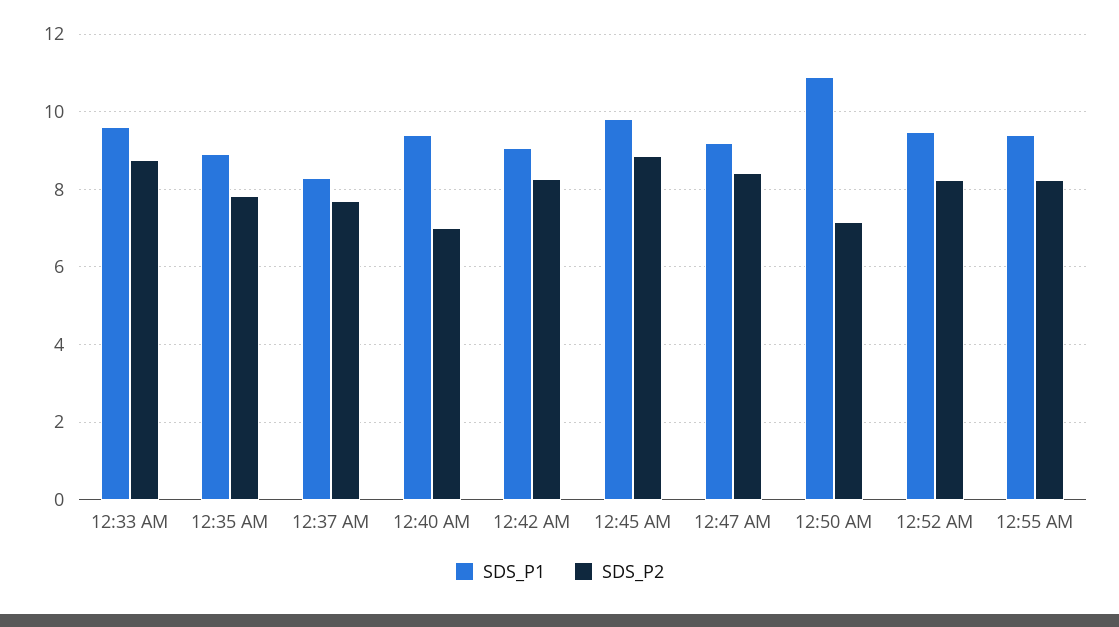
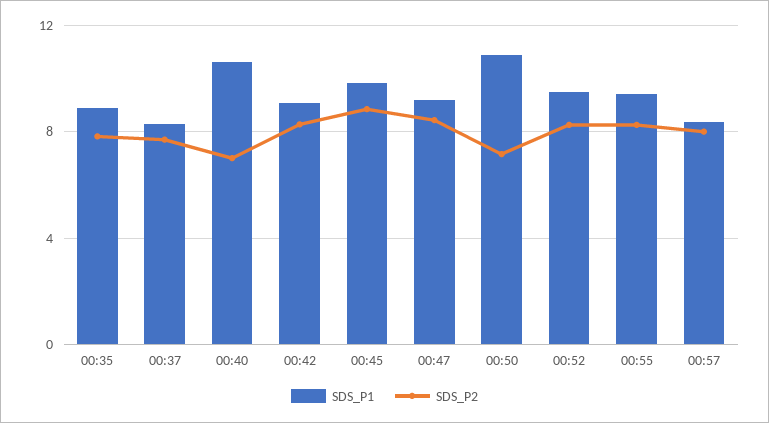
SDS_P1, 12:33 AM: 9.6 -> none
SDS_P2, 12:33 AM: 8.8 -> none
SDS_P1, 12:40 AM: 9.4 -> 10.5
SDS_P1, 00:57: none -> 8.5
SDS_P2, 00:57: none -> 8

